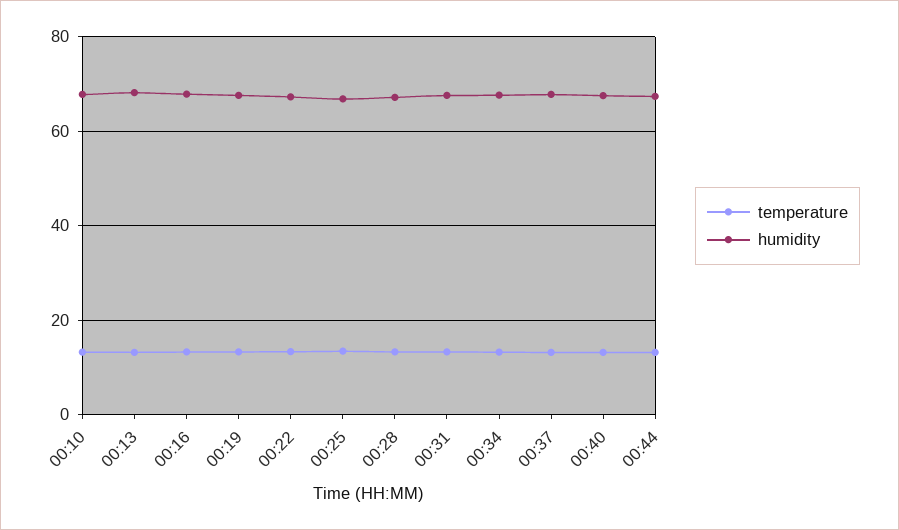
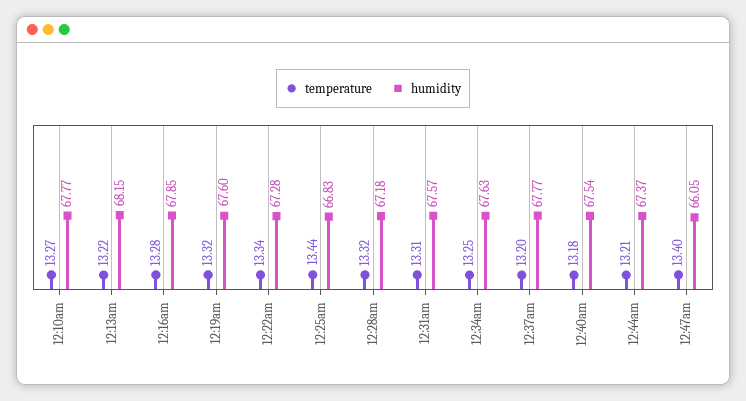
temperature, 12:47am: none -> 13.4
humidity, 12:47am: none -> 66.05

